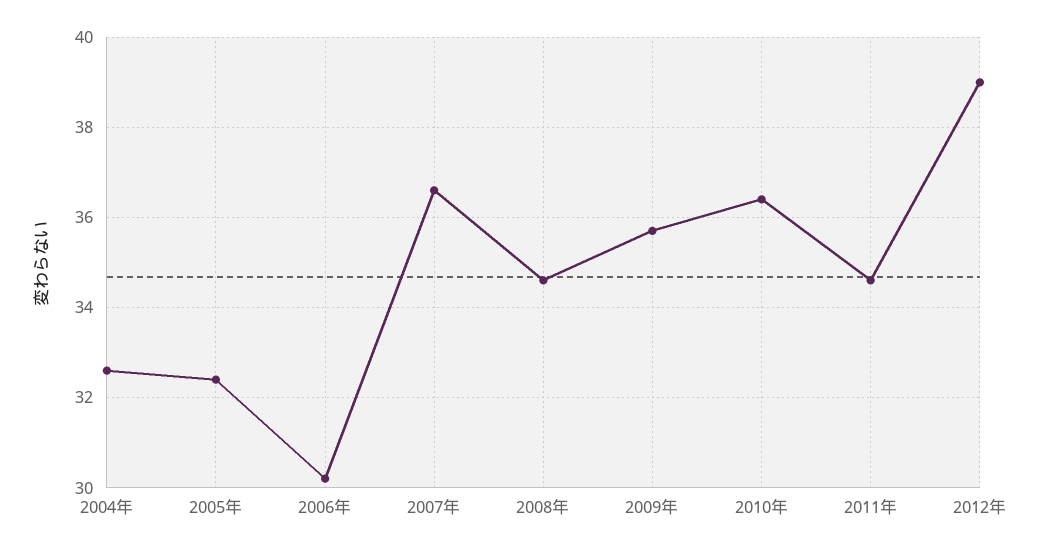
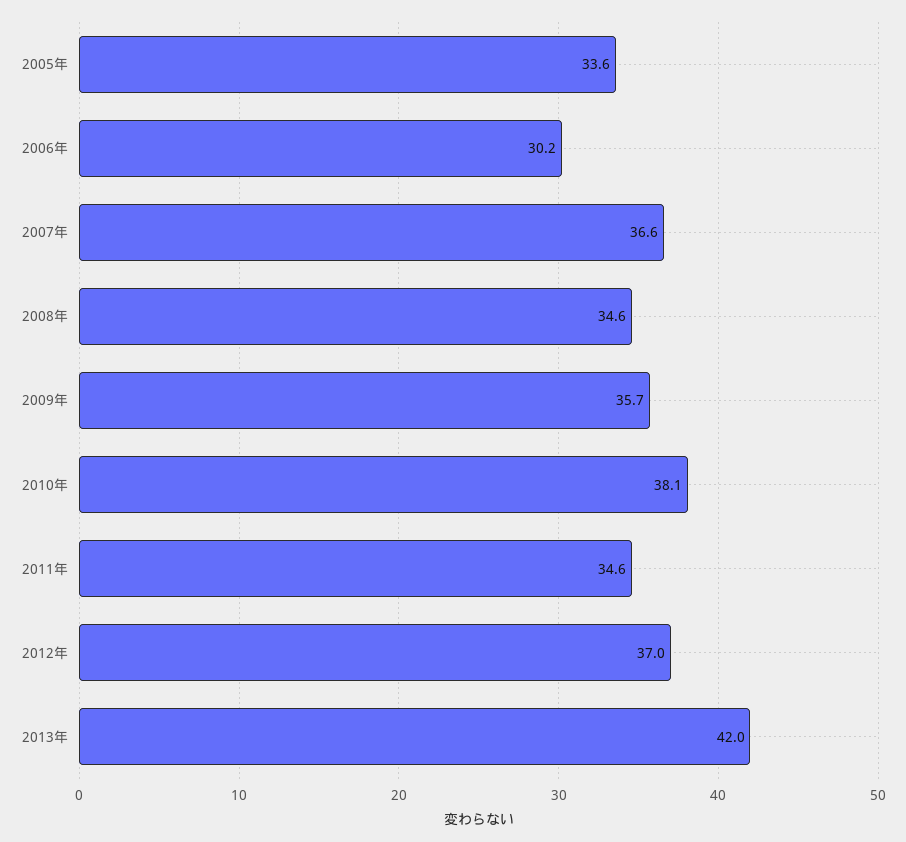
2004年: 32.5 -> none
2005年: 32.5 -> 33.6
2010年: 36.5 -> 38.1
2012年: 39 -> 37
2013年: none -> 42

